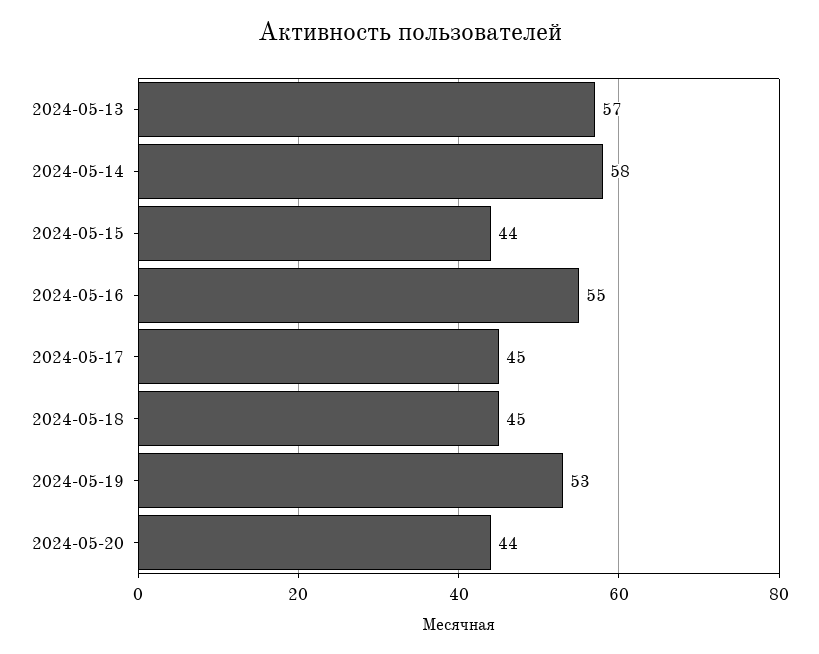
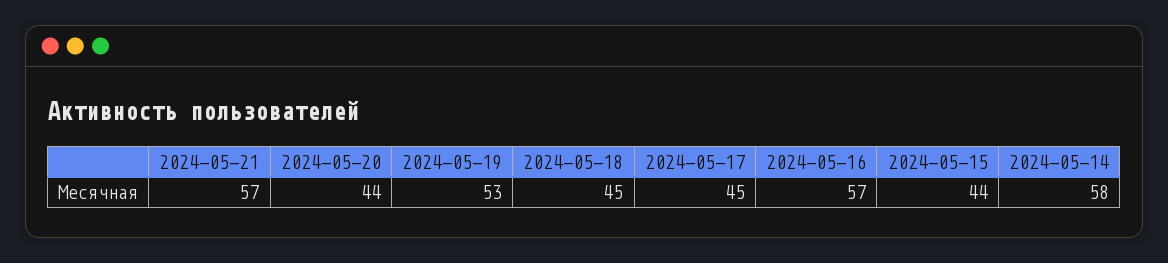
2024-05-13: 57 -> none
2024-05-16: 55 -> 57
2024-05-21: none -> 57

